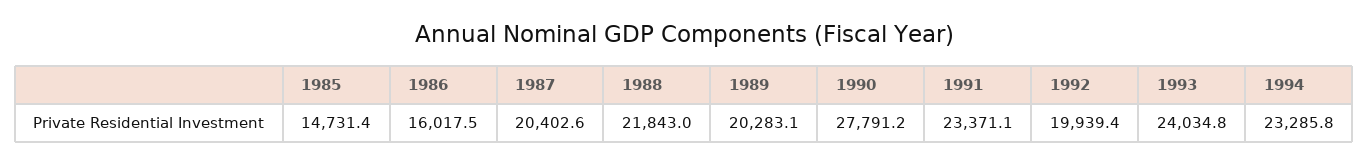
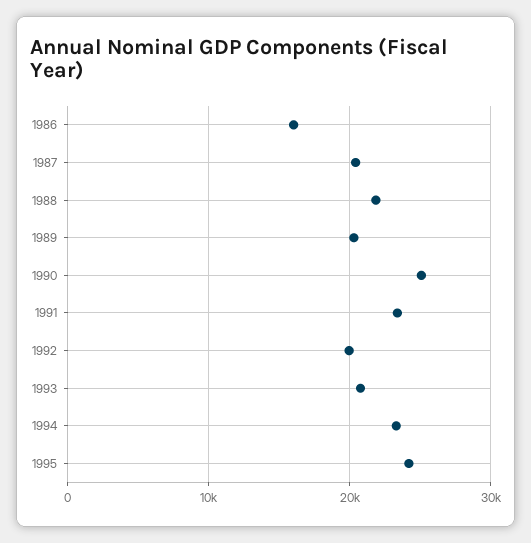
1985: 14731.4 -> none
1990: 27791.2 -> 25000
1993: 24034.8 -> 21000
1995: none -> 24000

